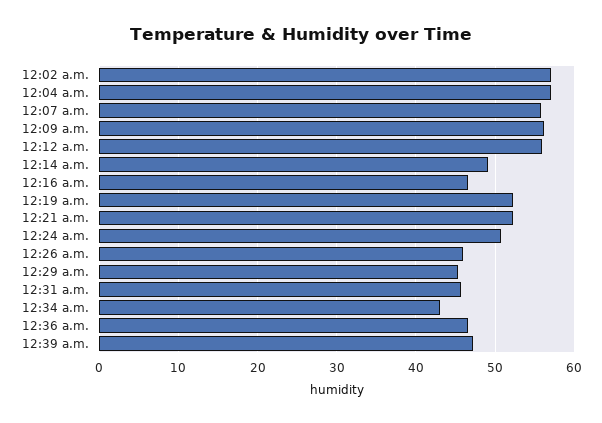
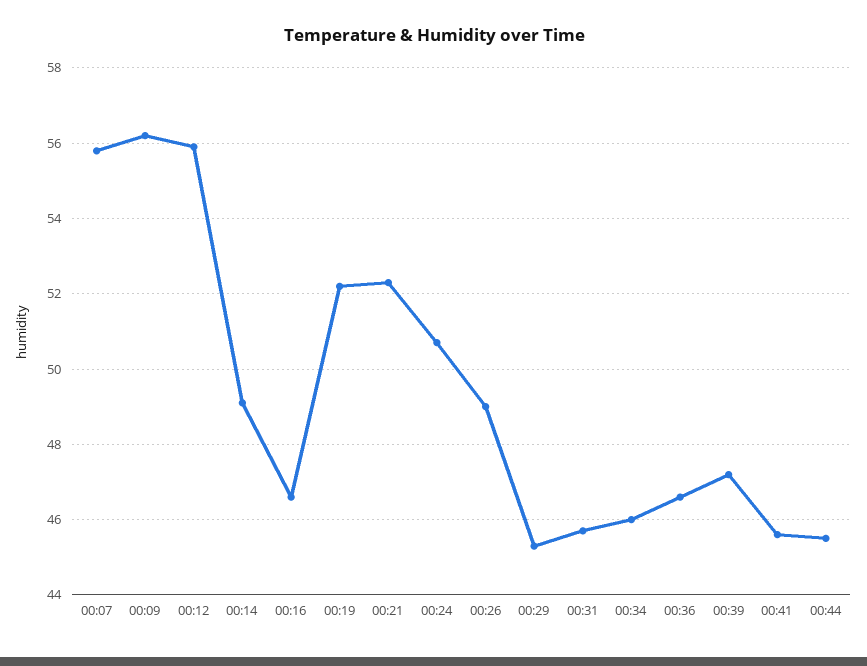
12:02 a.m.: 57 -> none
12:04 a.m.: 57 -> none
12:26 a.m.: 46 -> 49
12:34 a.m.: 43 -> 46
00:41: none -> 45.5
00:44: none -> 45.5

